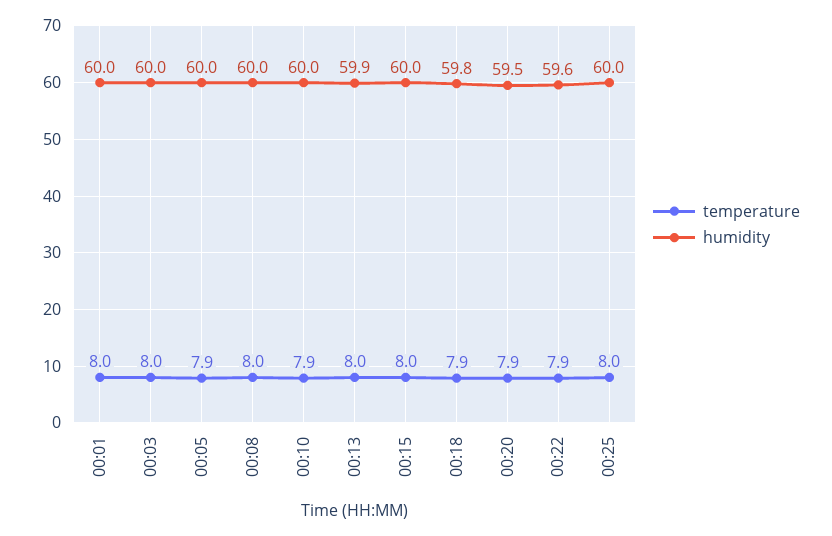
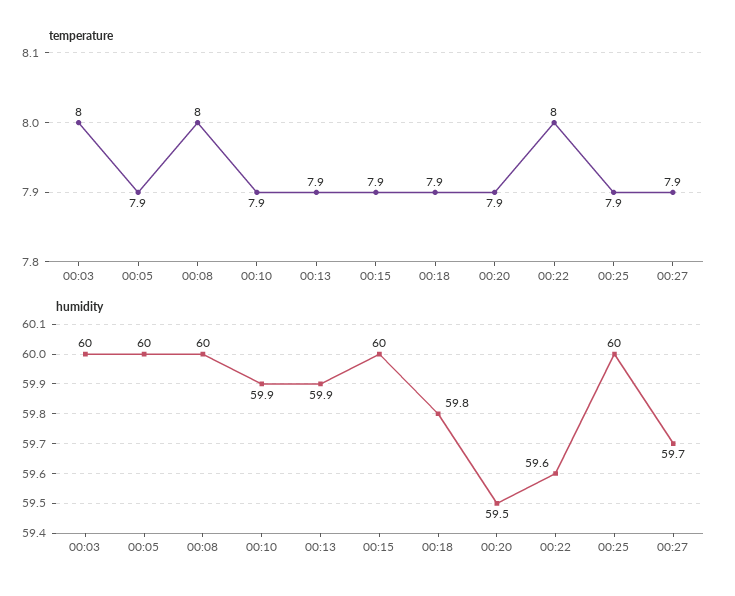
temperature, 00:01: 8 -> none
humidity, 00:01: 60 -> none
humidity, 00:10: 60 -> 59.9
temperature, 00:13: 8 -> 7.9
temperature, 00:15: 8 -> 7.9
temperature, 00:22: 7.9 -> 8
temperature, 00:25: 8 -> 7.9
temperature, 00:27: none -> 7.9
humidity, 00:27: none -> 59.7

